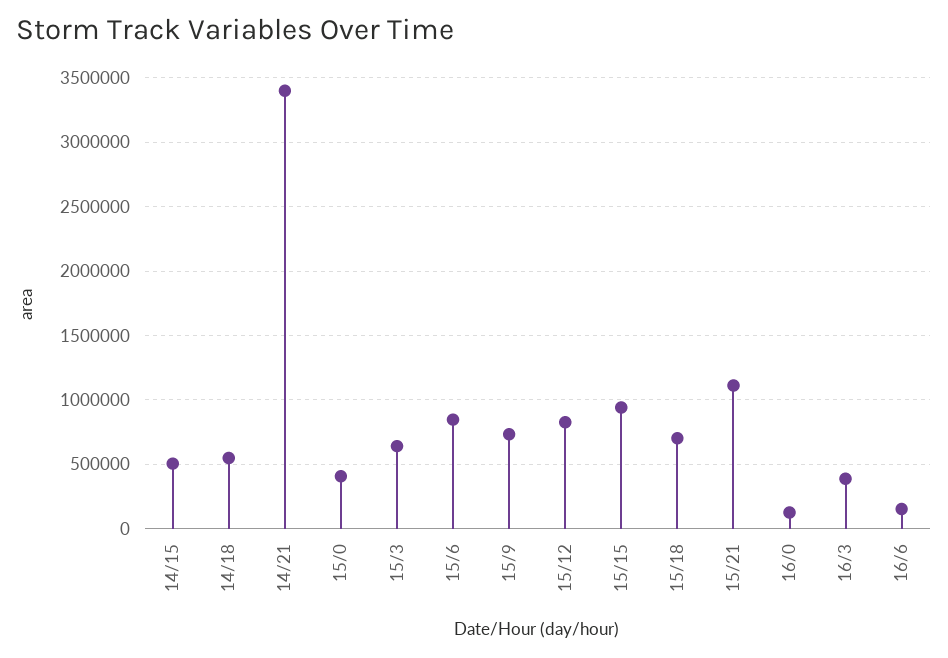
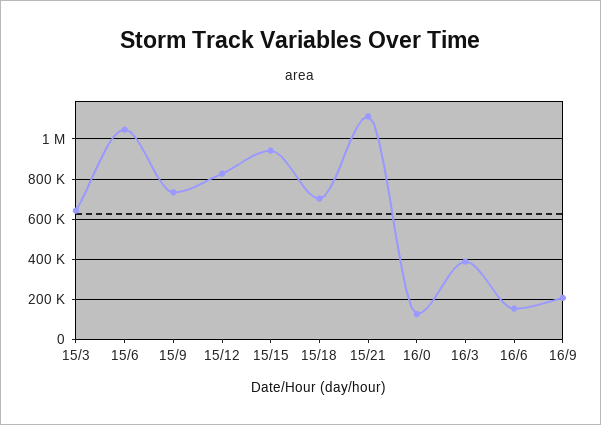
14/15: 500000 -> none
14/18: 550000 -> none
14/21: 3400000 -> none
15/0: 400000 -> none
15/6: 850000 -> 1050000
16/9: none -> 200000

